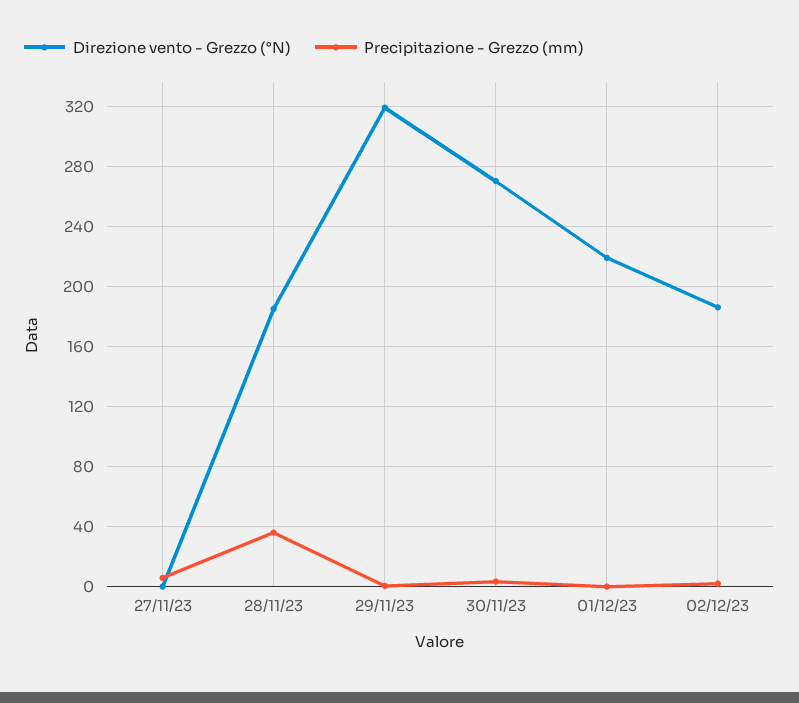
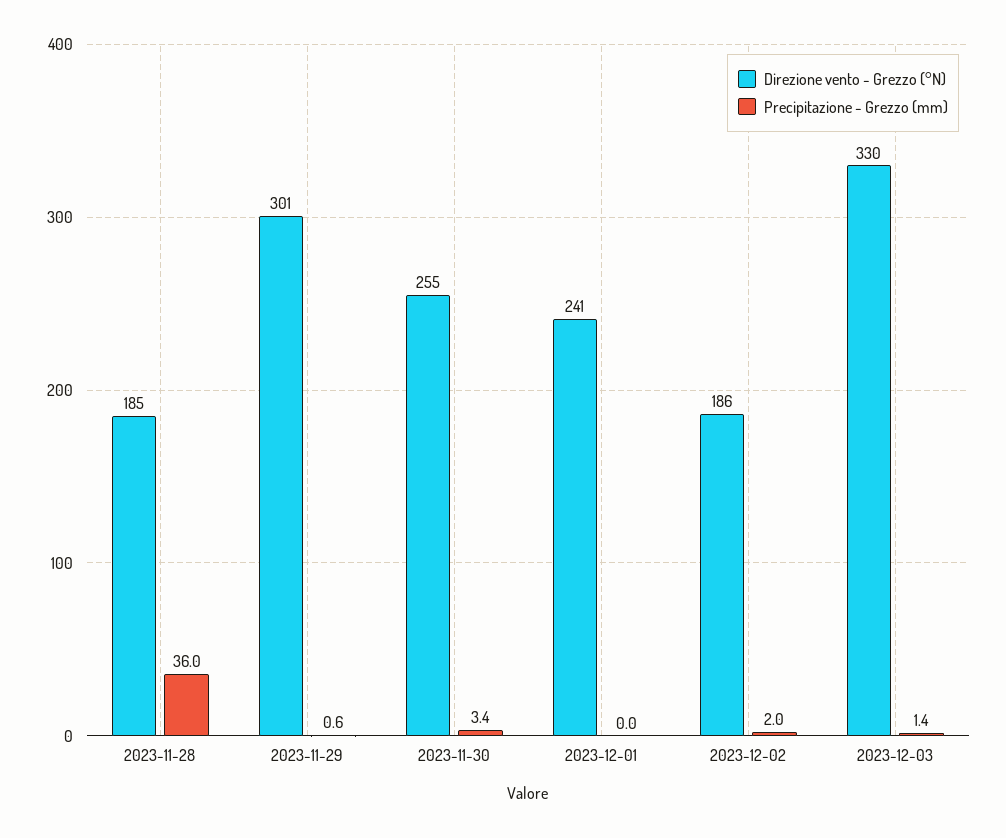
Direzione vento - Grezzo (°N), 27/11/23: 0 -> none
Precipitazione - Grezzo (mm), 27/11/23: 5 -> none
Direzione vento - Grezzo (°N), 29/11/23: 320 -> 301
Direzione vento - Grezzo (°N), 30/11/23: 270 -> 255
Direzione vento - Grezzo (°N), 01/12/23: 220 -> 241
Direzione vento - Grezzo (°N), 2023-12-03: none -> 330
Precipitazione - Grezzo (mm), 2023-12-03: none -> 1.4

